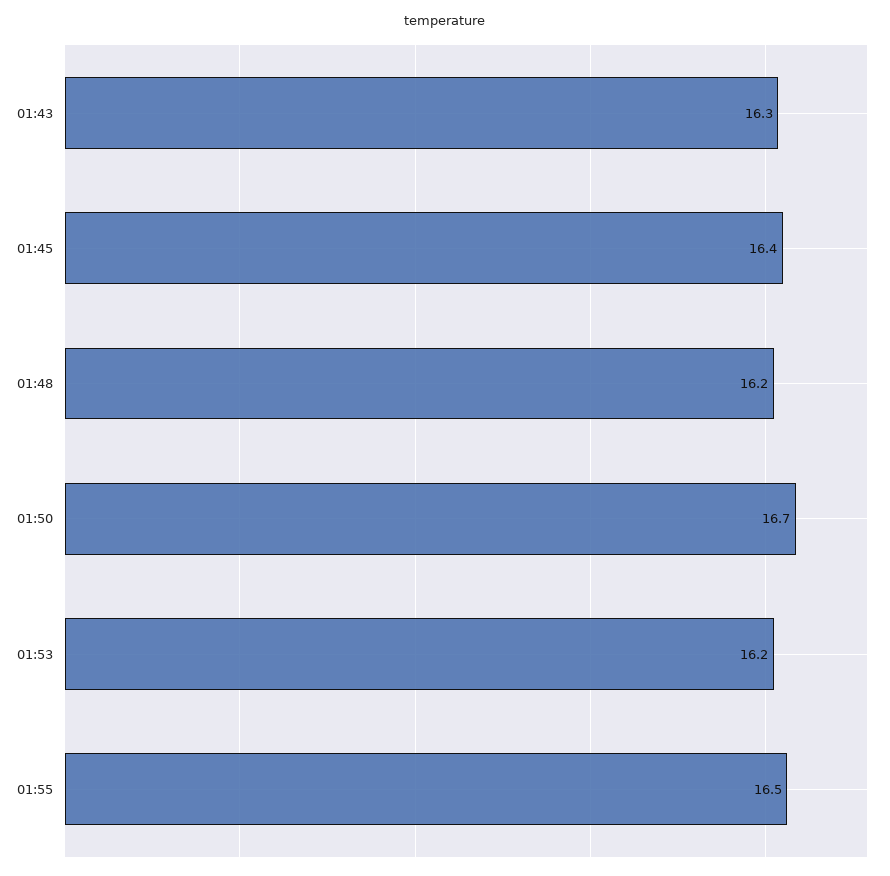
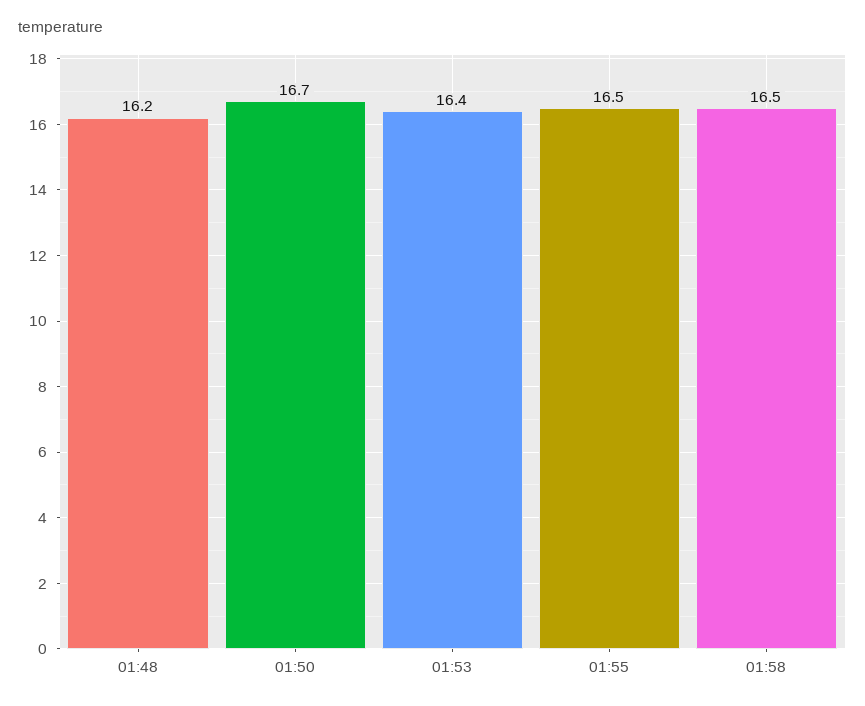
01:43: 16.3 -> none
01:45: 16.4 -> none
01:53: 16.2 -> 16.4
01:58: none -> 16.5

